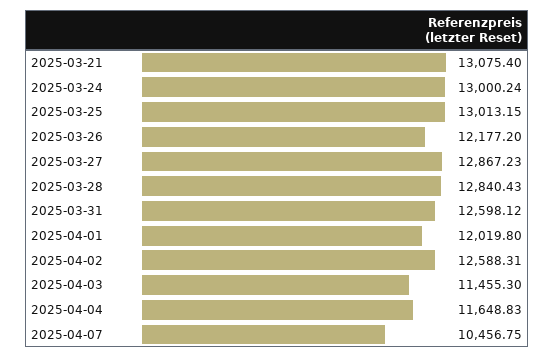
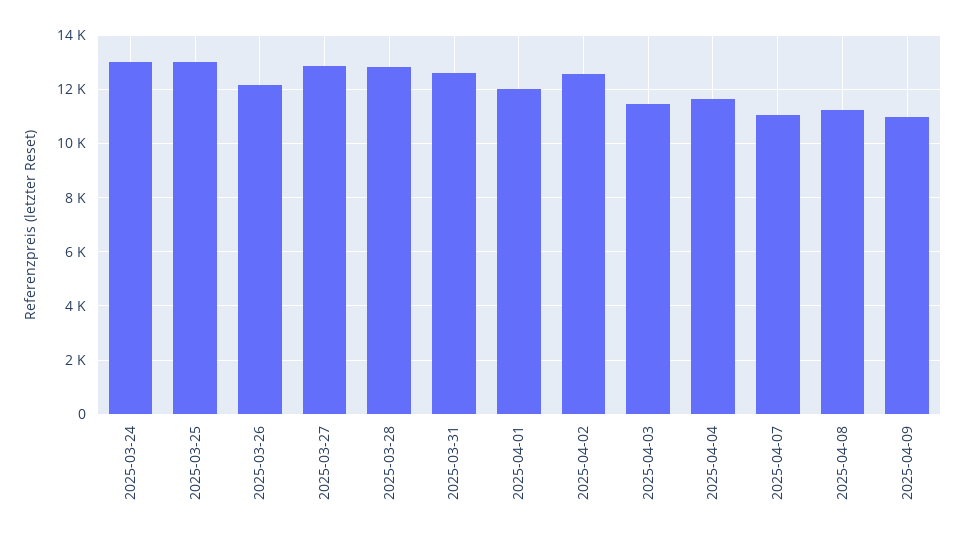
2025-03-21: 13075.4 -> none
2025-04-07: 10456.75 -> 11000
2025-04-08: none -> 11250
2025-04-09: none -> 11000

